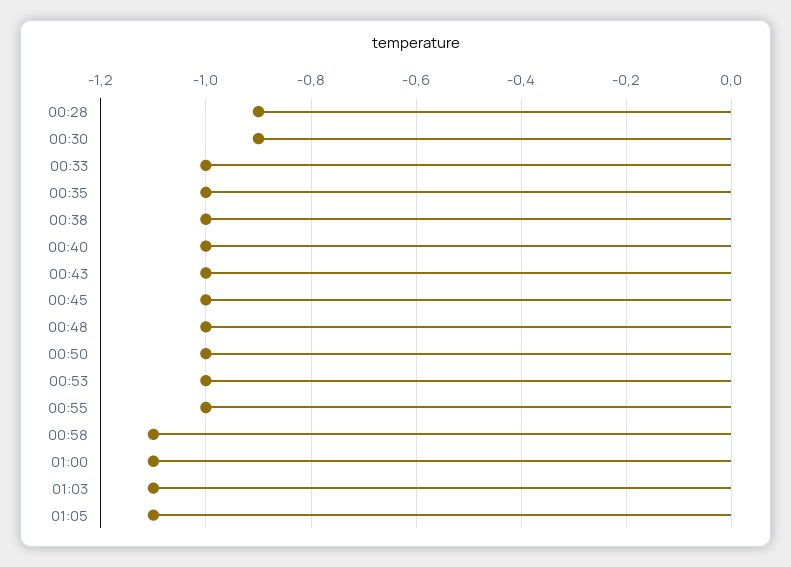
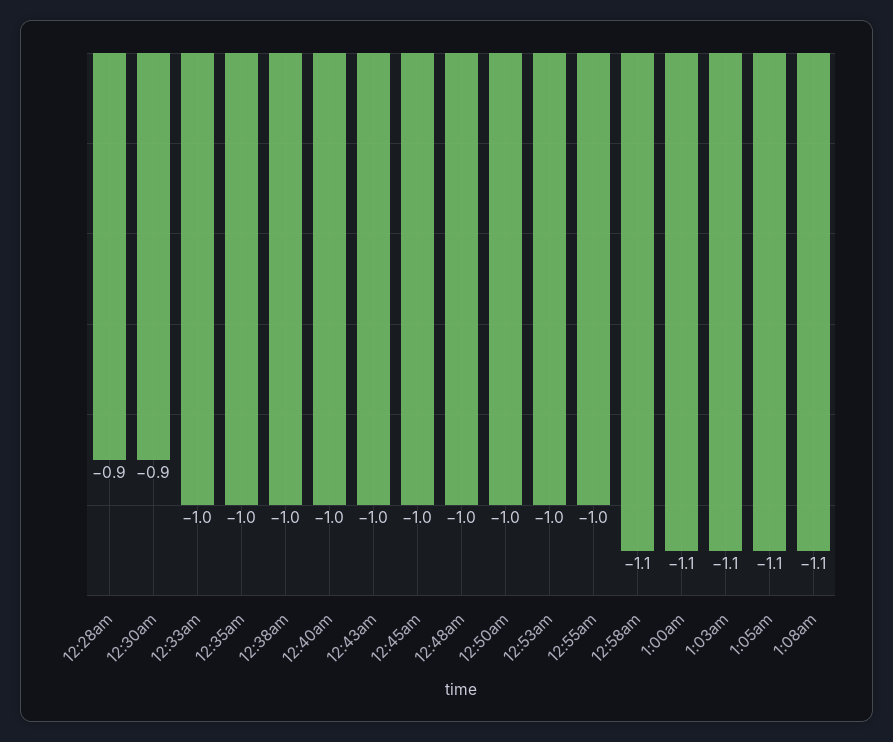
1:08am: none -> -1.1

